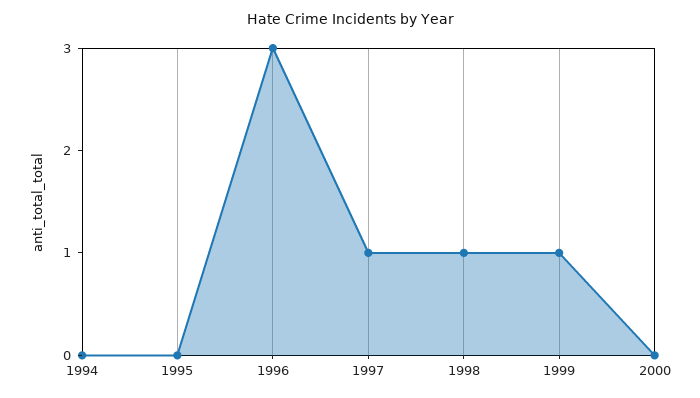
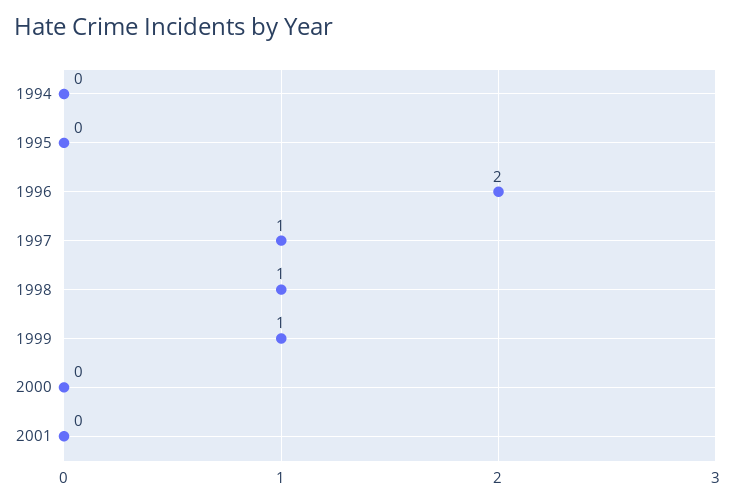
1996: 3 -> 2
2001: none -> 0

